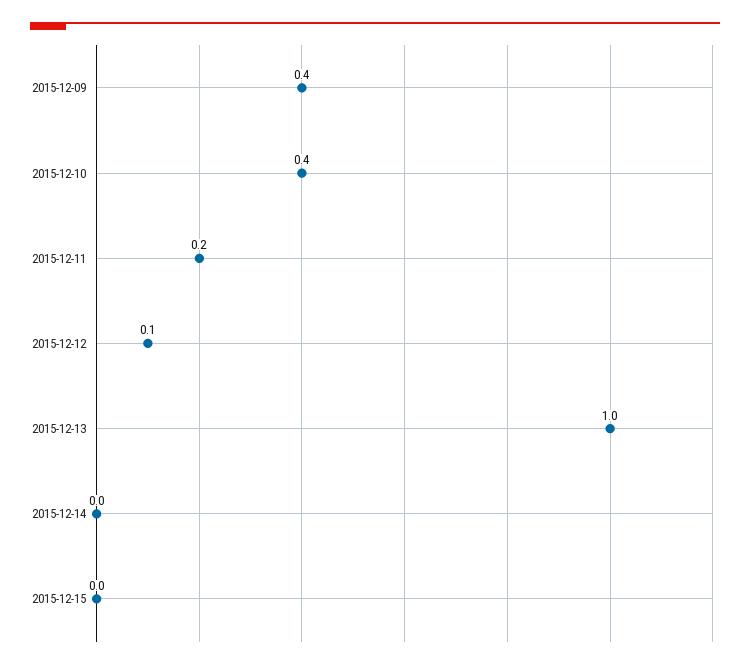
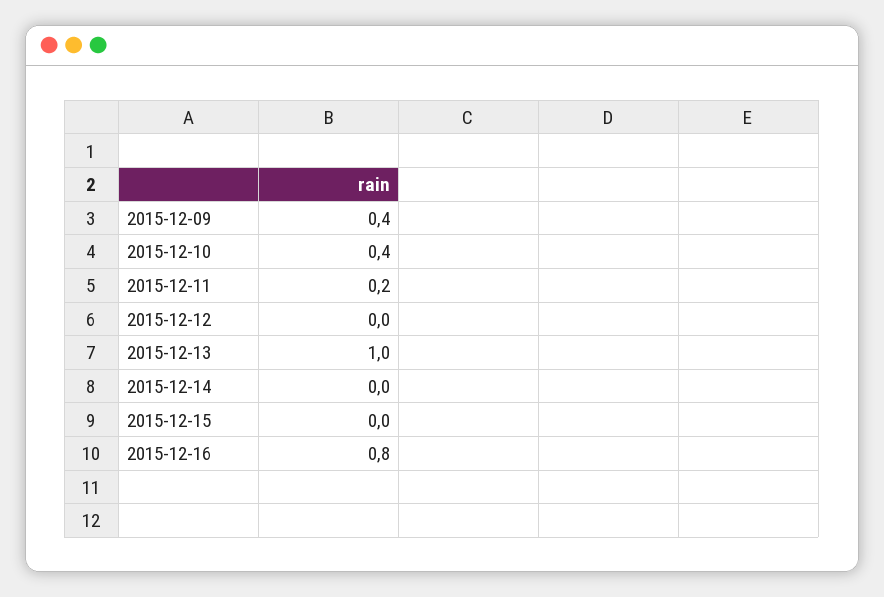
2015-12-12: 0.1 -> 0
2015-12-16: none -> 0.8

